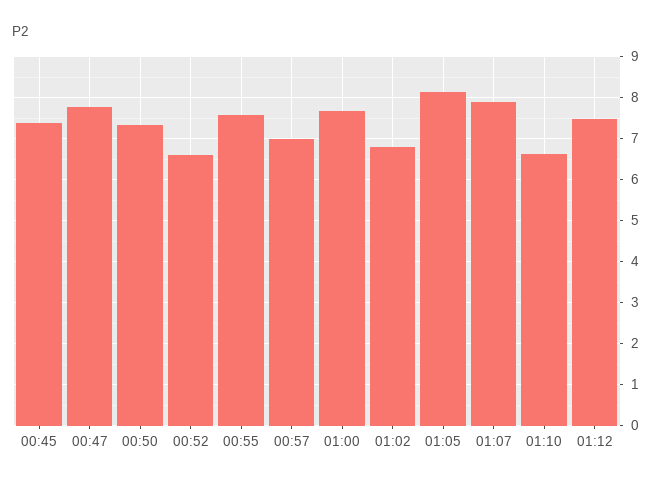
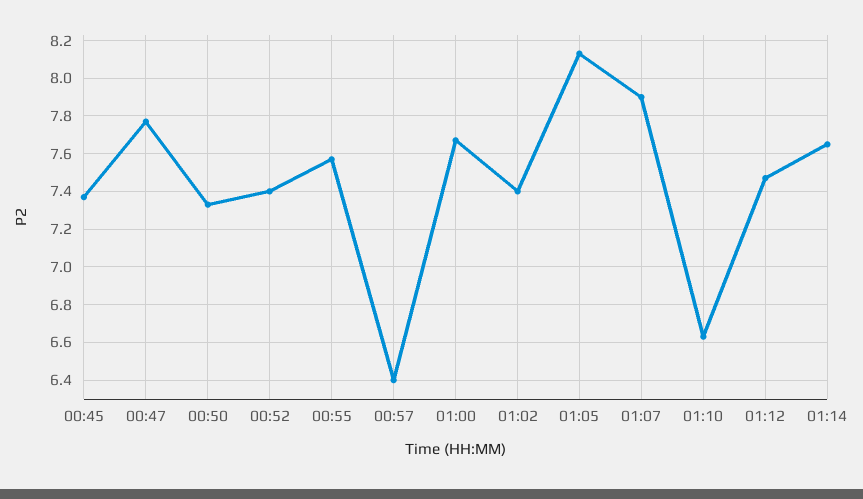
00:52: 6.6 -> 7.4
00:57: 7 -> 6.4
01:02: 6.8 -> 7.4
01:14: none -> 7.65

